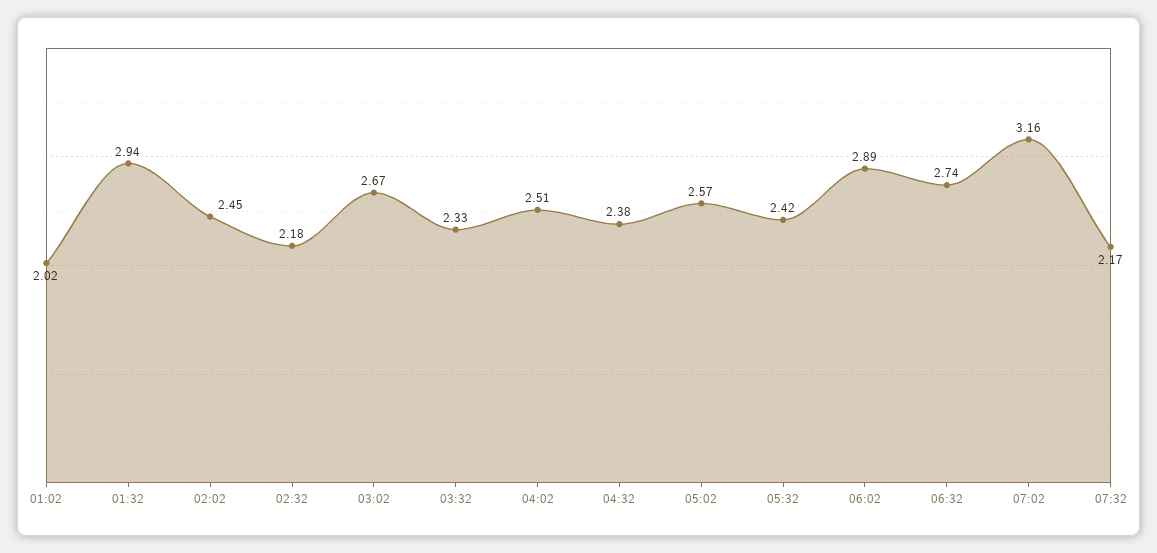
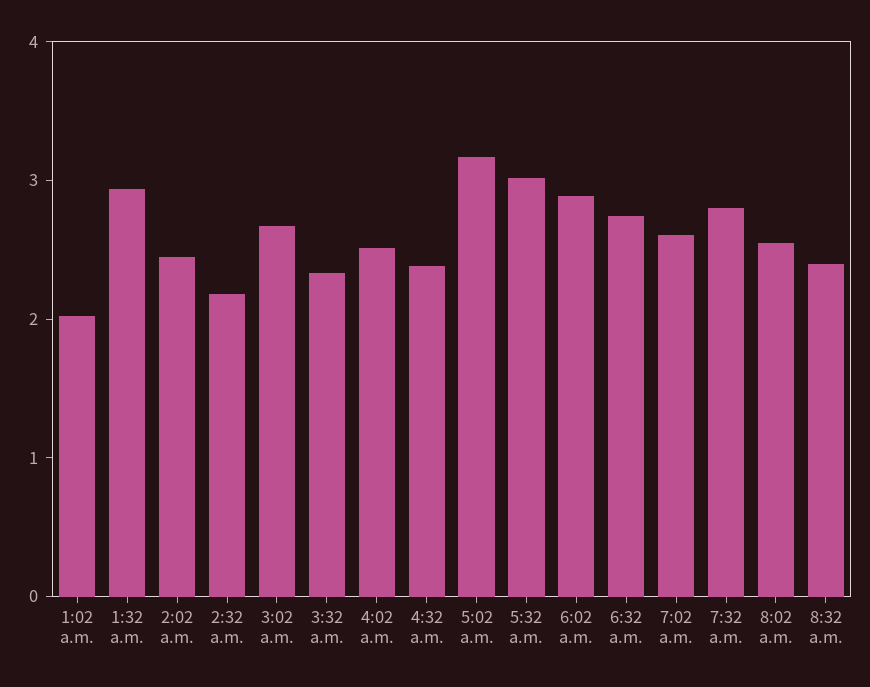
05:02: 2.57 -> 3.2
05:32: 2.42 -> 3
07:02: 3.16 -> 2.6
07:32: 2.17 -> 2.8
8:02 a.m.: none -> 2.6
8:32 a.m.: none -> 2.4

